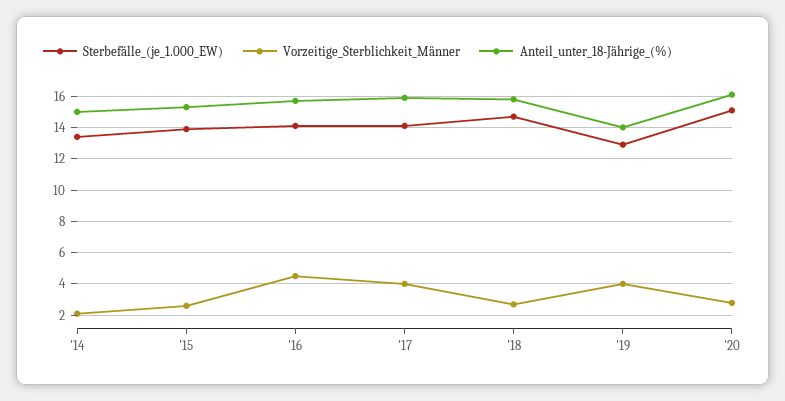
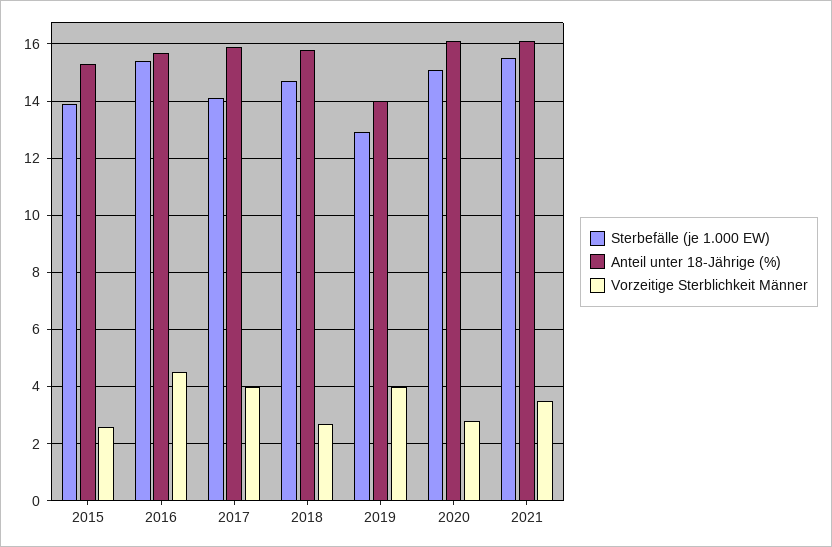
Sterbefälle_(je_1.000_EW), '14: 13.5 -> none
Vorzeitige_Sterblichkeit_Männer, '14: 2 -> none
Anteil_unter_18-Jährige_(%), '14: 15 -> none
Sterbefälle_(je_1.000_EW), '16: 14 -> 15.5
Sterbefälle_(je_1.000_EW), 2021: none -> 15.5
Anteil_unter_18-Jährige_(%), 2021: none -> 16
Vorzeitige_Sterblichkeit_Männer, 2021: none -> 3.5

